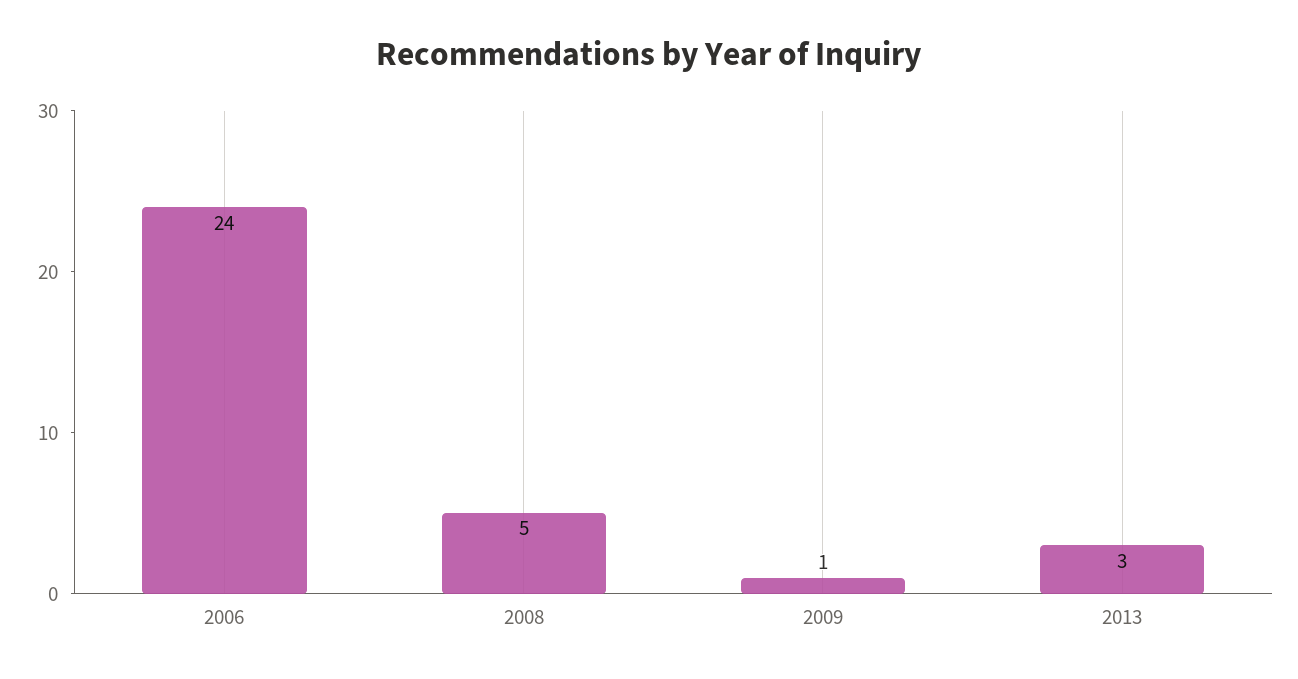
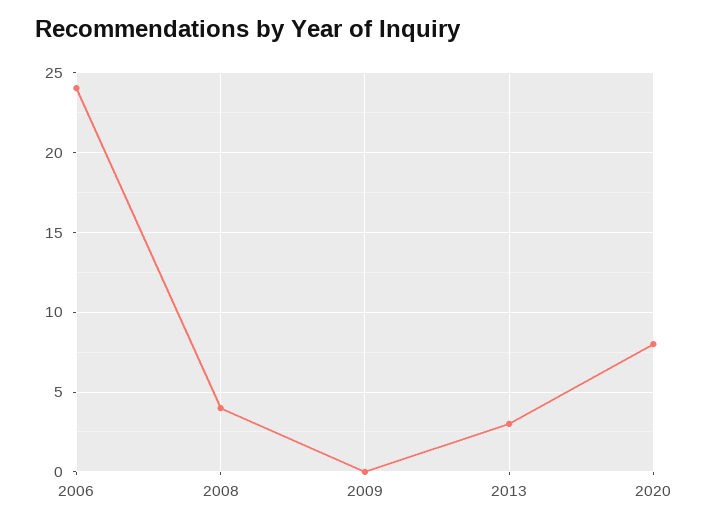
2008: 5 -> 4
2009: 1 -> 0
2020: none -> 8

